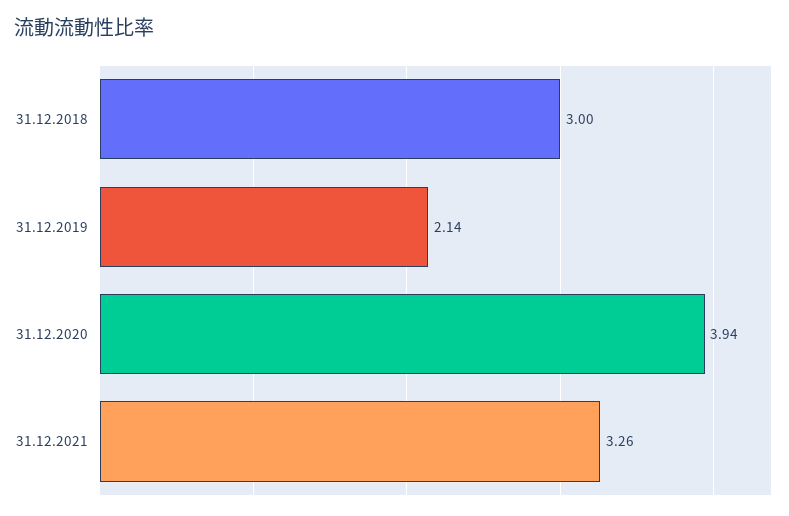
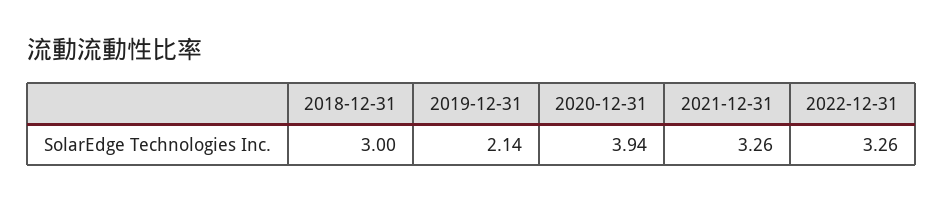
2022-12-31: none -> 3.26

